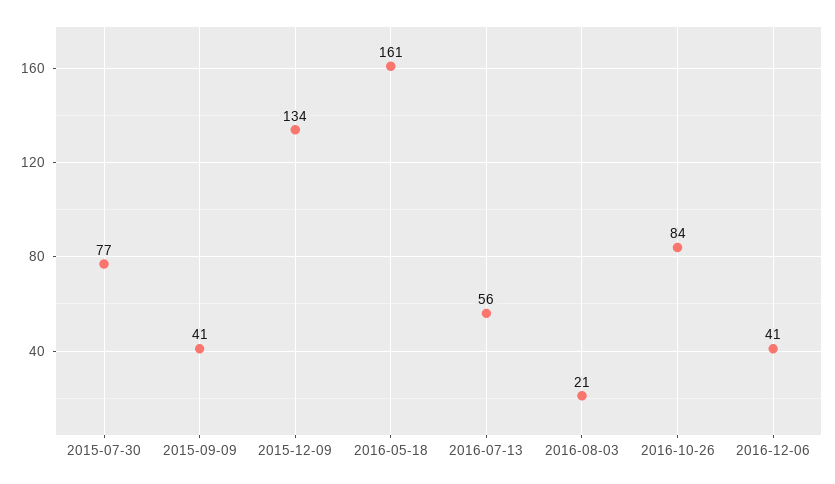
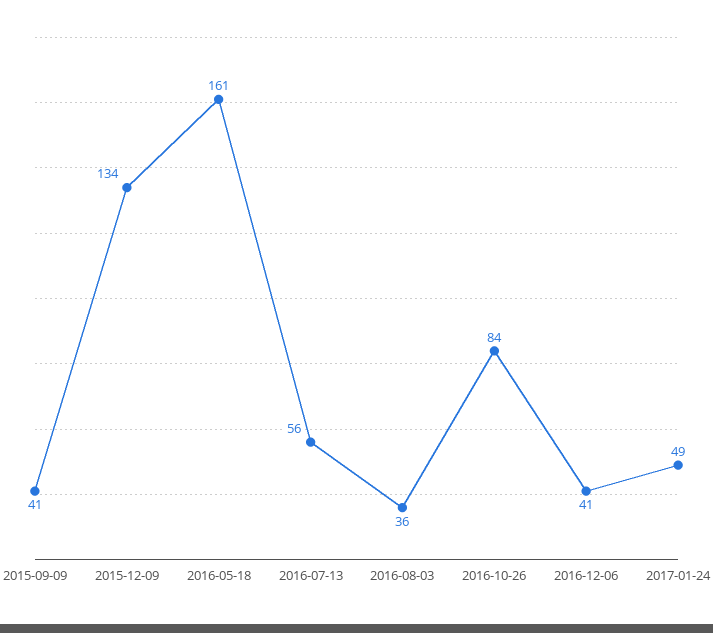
2015-07-30: 77 -> none
2016-08-03: 21 -> 36
2017-01-24: none -> 49

